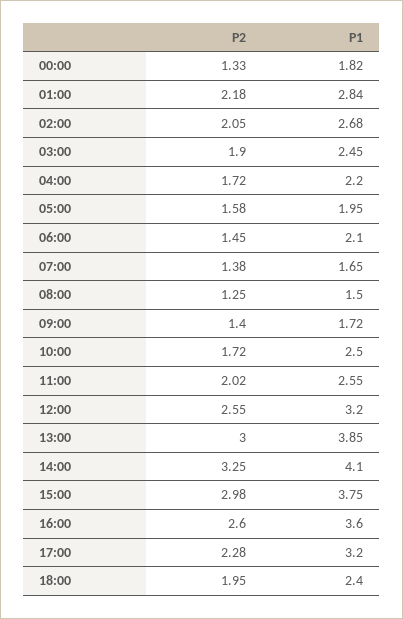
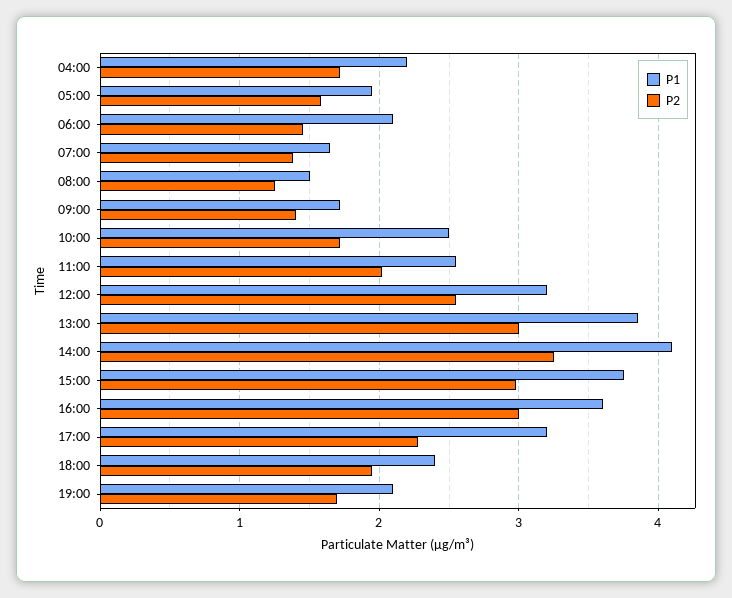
P2, 00:00: 1.33 -> none
P1, 00:00: 1.82 -> none
P2, 01:00: 2.18 -> none
P1, 01:00: 2.84 -> none
P2, 02:00: 2.05 -> none
P1, 02:00: 2.68 -> none
P2, 03:00: 1.9 -> none
P1, 03:00: 2.45 -> none
P2, 16:00: 2.6 -> 3
P1, 19:00: none -> 2.1
P2, 19:00: none -> 1.7

